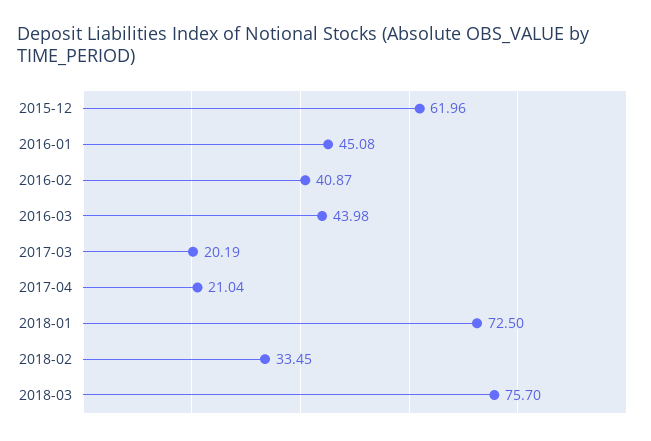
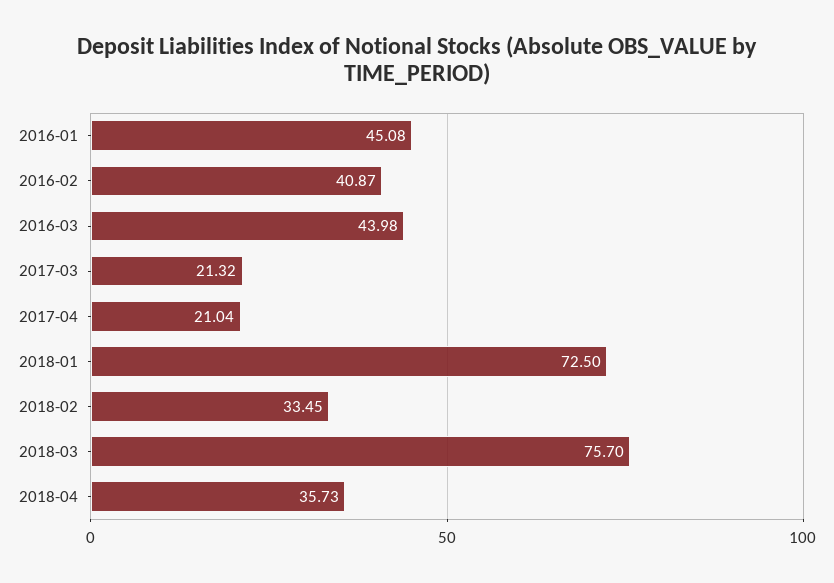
2015-12: 61.96 -> none
2017-03: 20.19 -> 21.32
2018-04: none -> 35.73

